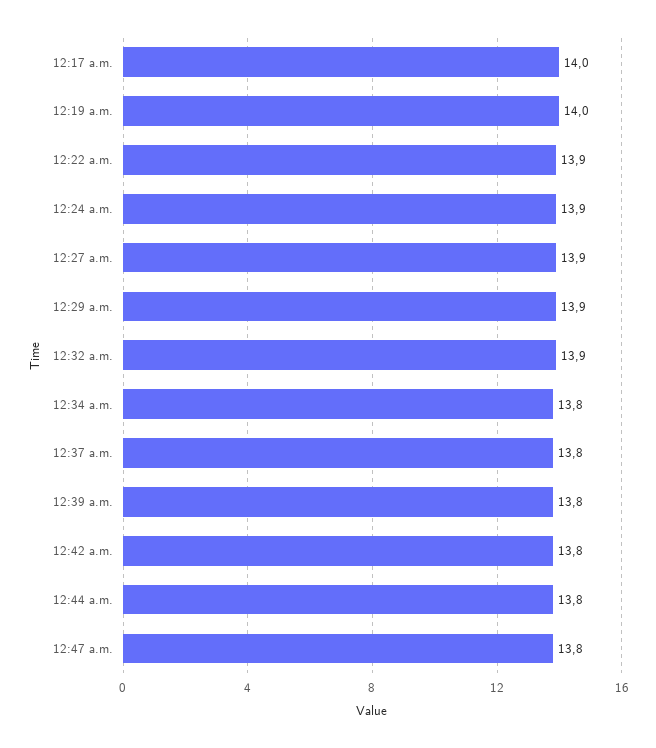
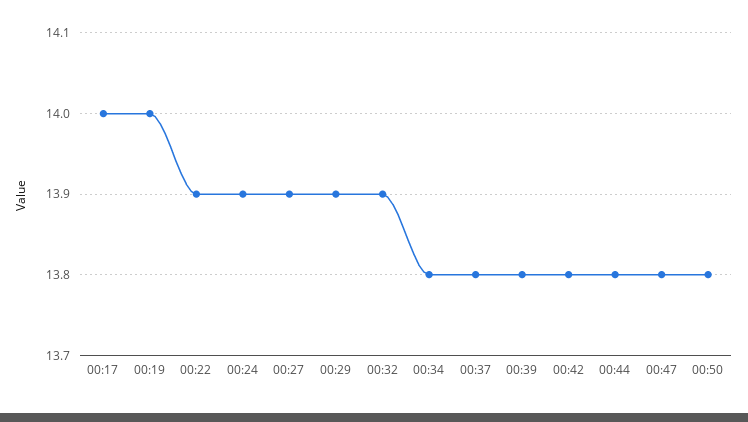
00:50: none -> 13.8

